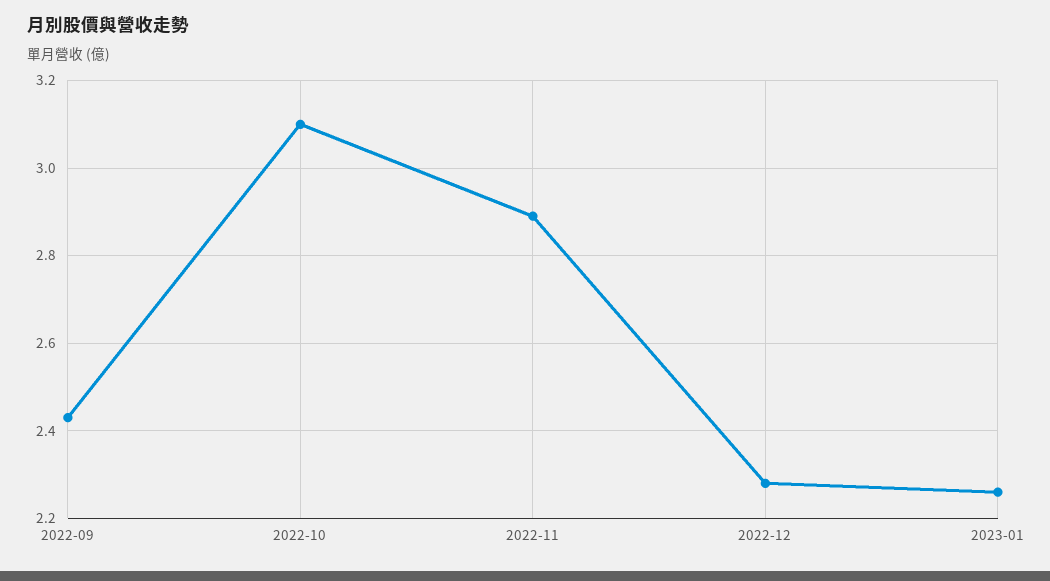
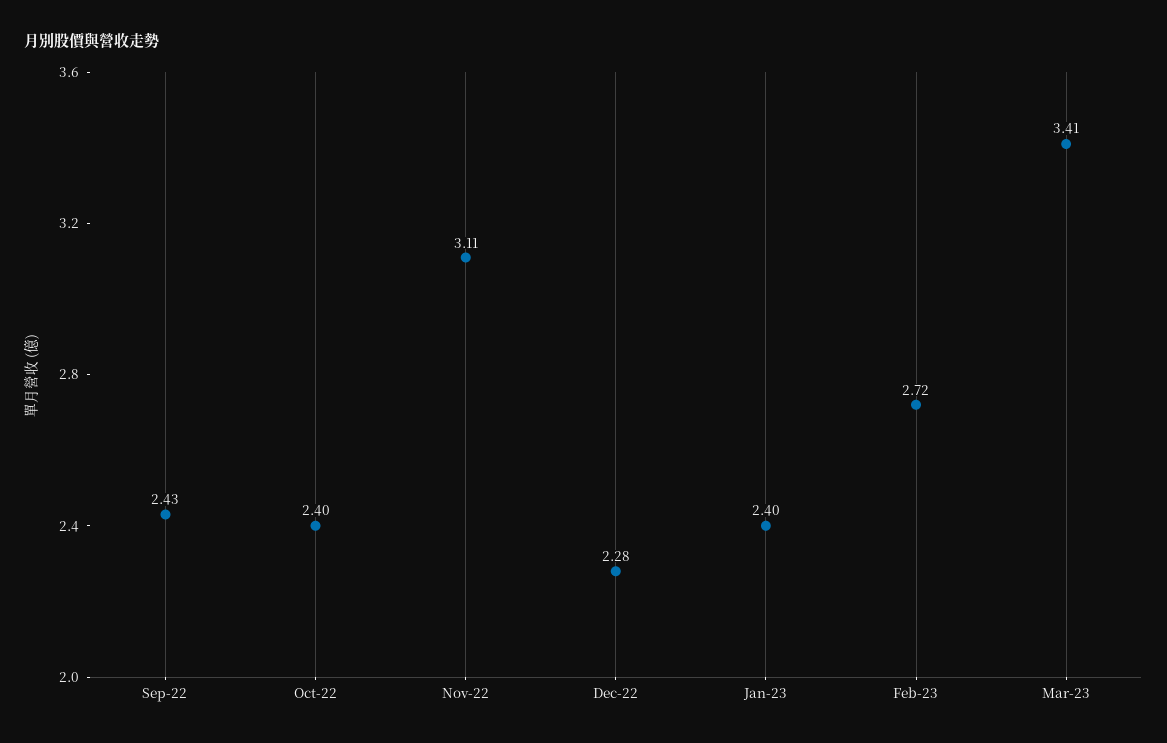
2022-10: 3.1 -> 2.4
2022-11: 2.9 -> 3.11
2023-01: 2.25 -> 2.4
Feb-23: none -> 2.72
Mar-23: none -> 3.41

